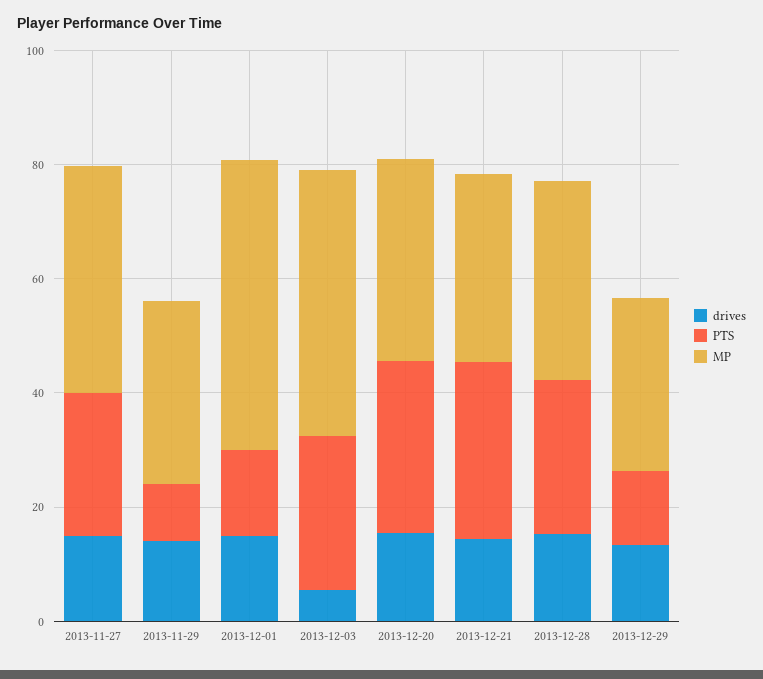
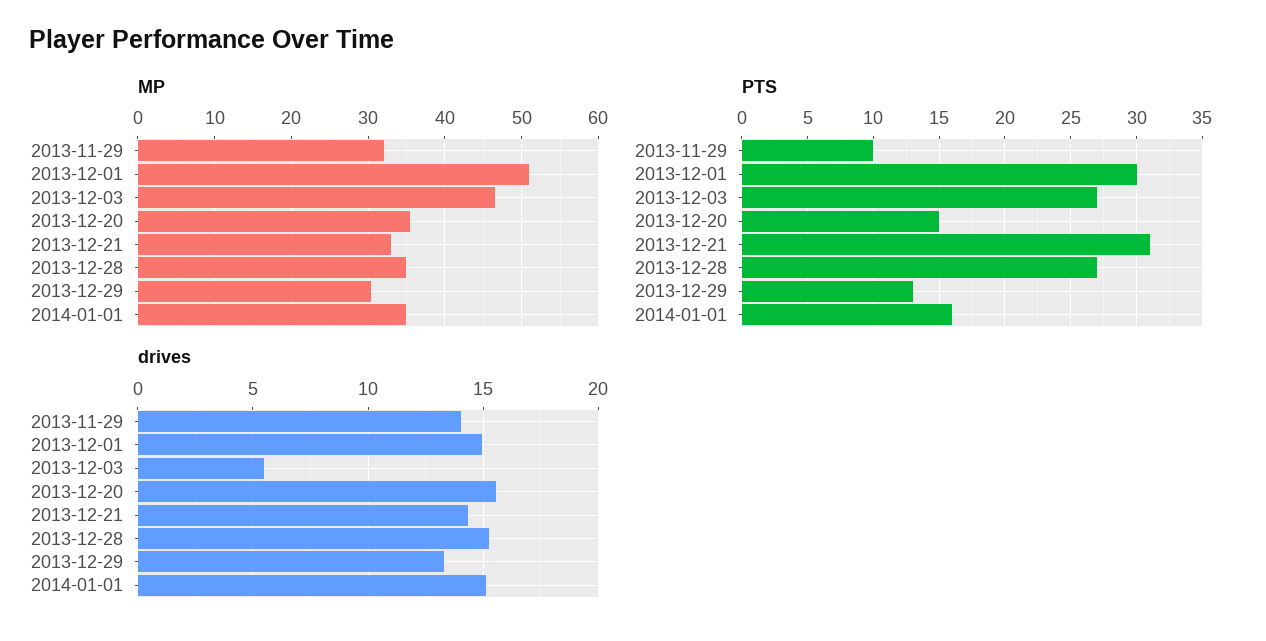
drives, 2013-11-27: 15 -> none
PTS, 2013-11-27: 25 -> none
MP, 2013-11-27: 40 -> none
PTS, 2013-12-01: 15 -> 30
PTS, 2013-12-20: 30 -> 15
MP, 2014-01-01: none -> 35
PTS, 2014-01-01: none -> 16
drives, 2014-01-01: none -> 15

